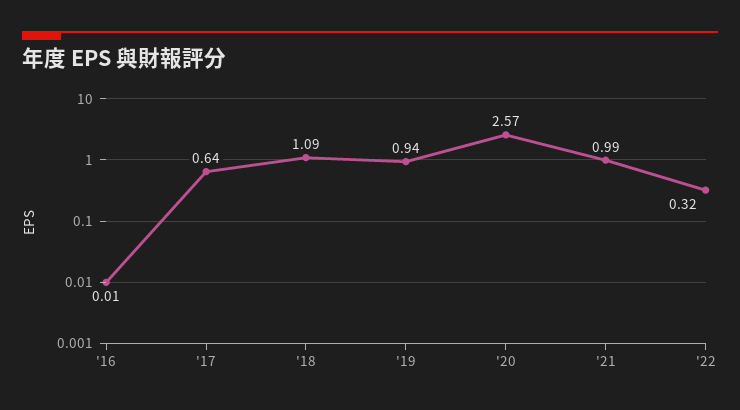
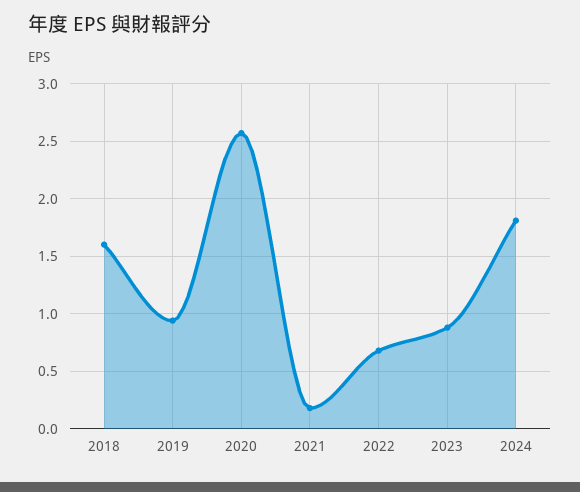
'16: 0.01 -> none
'17: 0.64 -> none
'18: 1.09 -> 1.6
'21: 0.99 -> 0.2
'22: 0.32 -> 0.7
2023: none -> 0.9
2024: none -> 1.8

